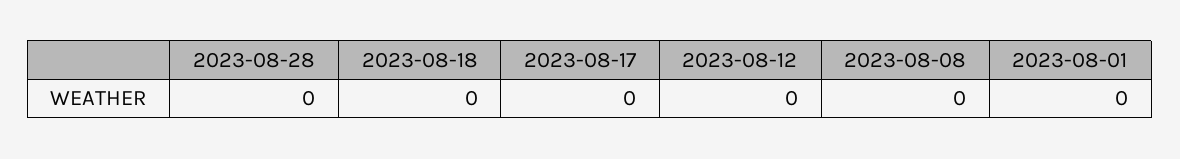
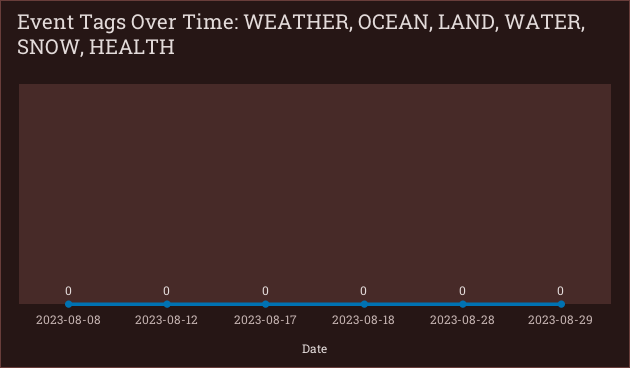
2023-08-01: 0 -> none
2023-08-29: none -> 0

